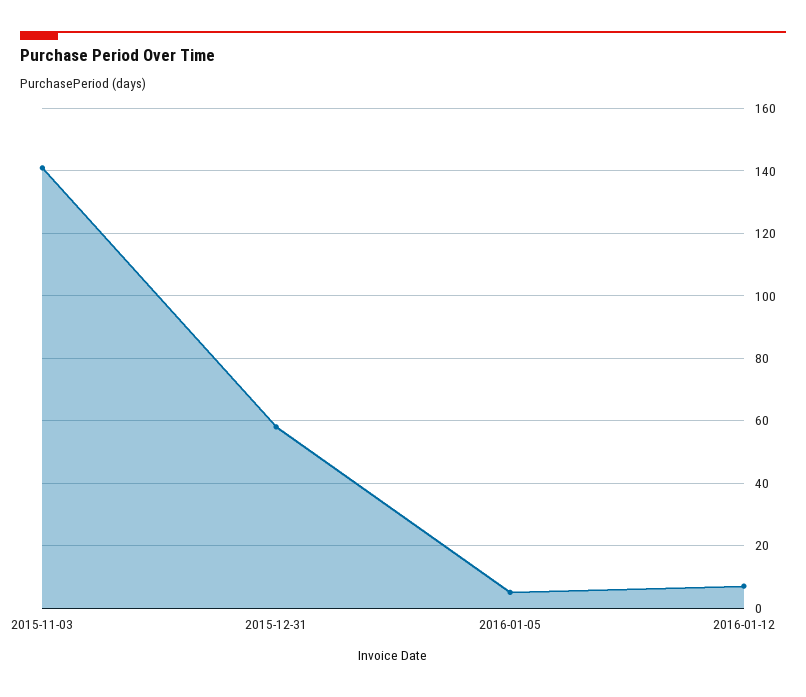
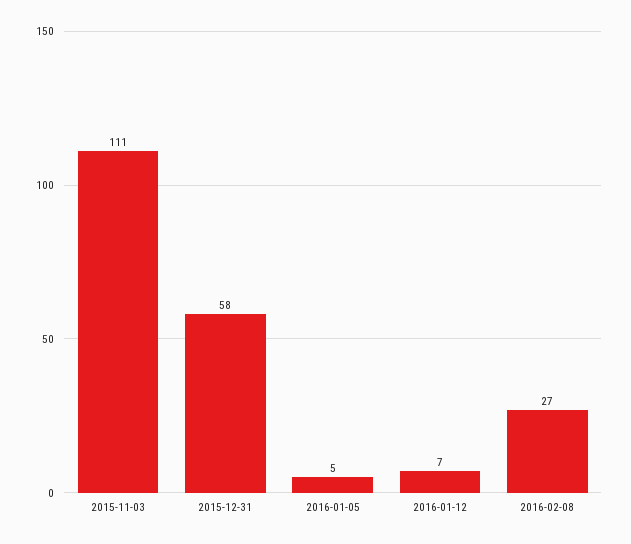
2015-11-03: 140 -> 111
2016-02-08: none -> 27

